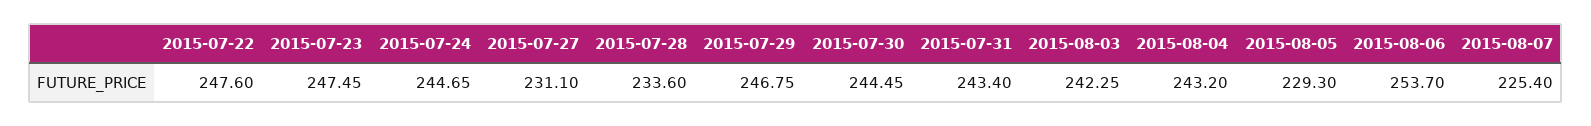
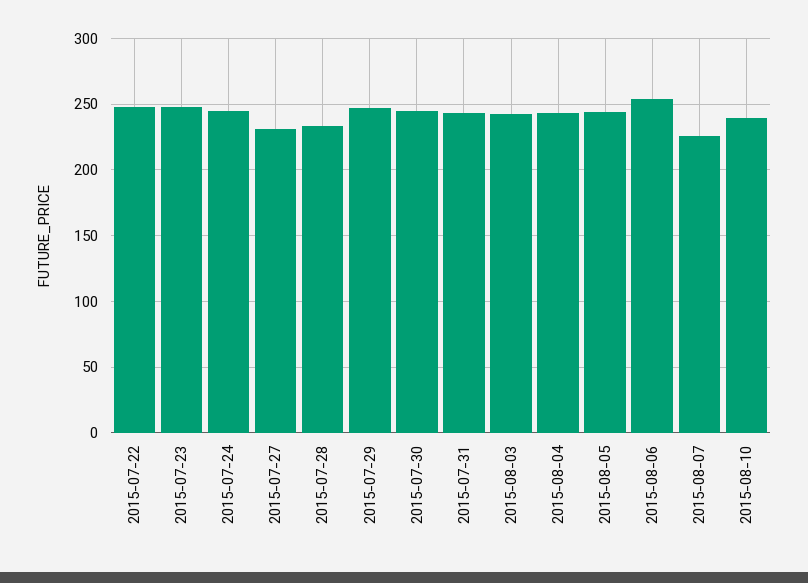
2015-08-05: 229.3 -> 245
2015-08-10: none -> 240

